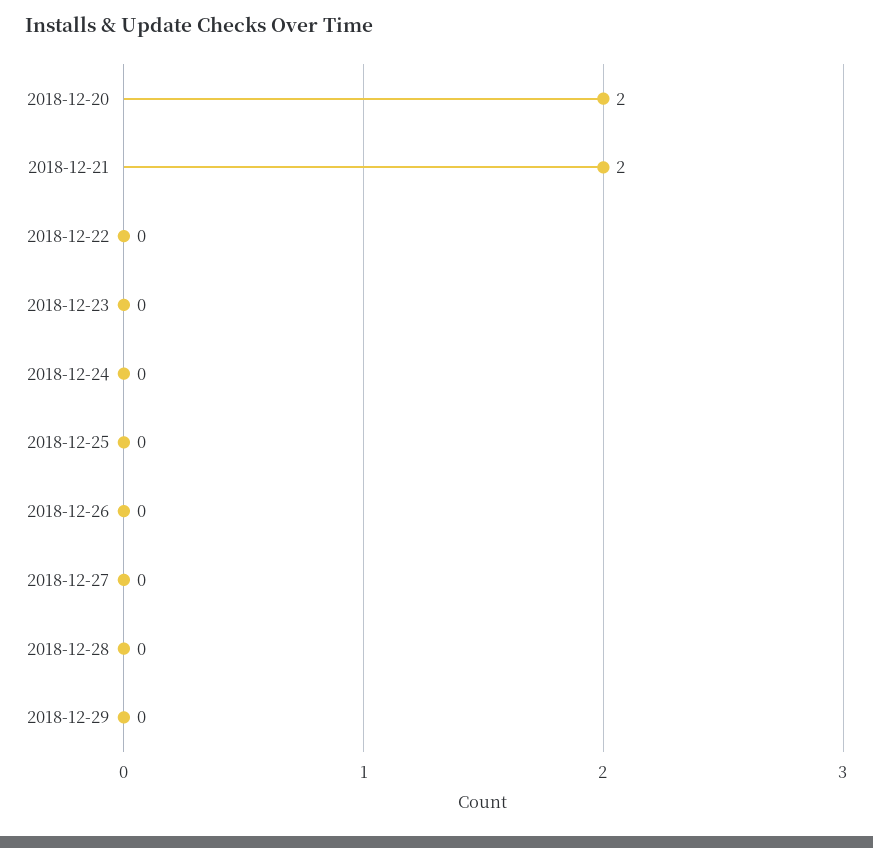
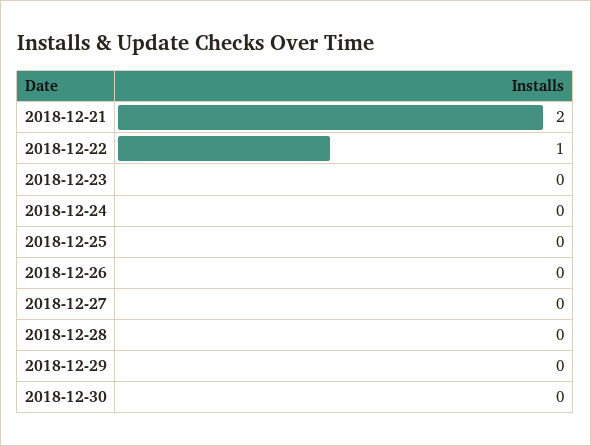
2018-12-20: 2 -> none
2018-12-22: 0 -> 1
2018-12-30: none -> 0

